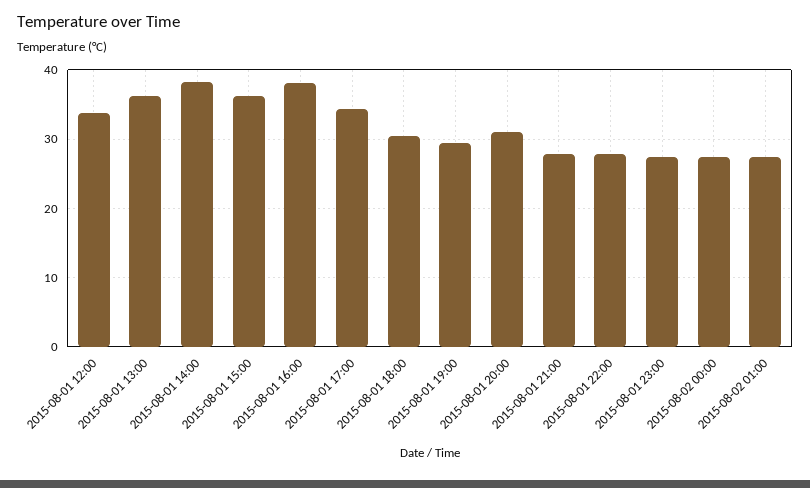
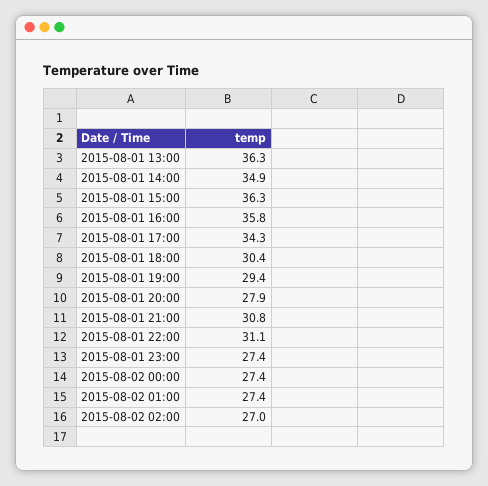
2015-08-01 12:00: 34 -> none
2015-08-01 14:00: 38 -> 34.9
2015-08-01 16:00: 38 -> 35.8
2015-08-01 20:00: 31 -> 27.9
2015-08-01 21:00: 28 -> 30.8
2015-08-01 22:00: 28 -> 31.1
2015-08-02 02:00: none -> 27

